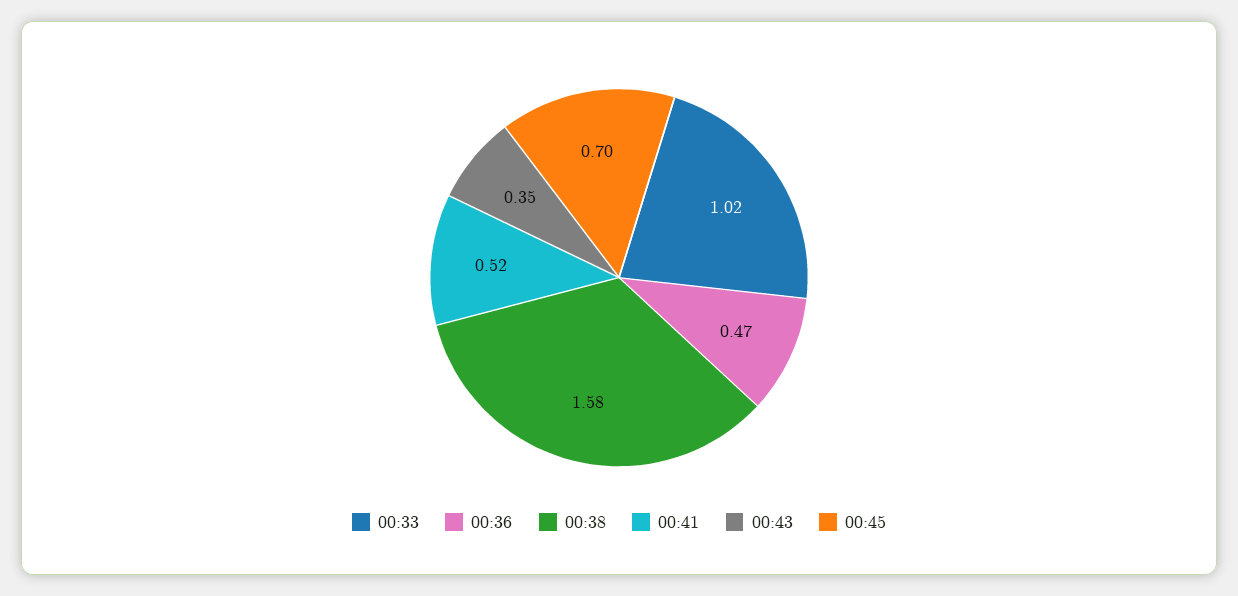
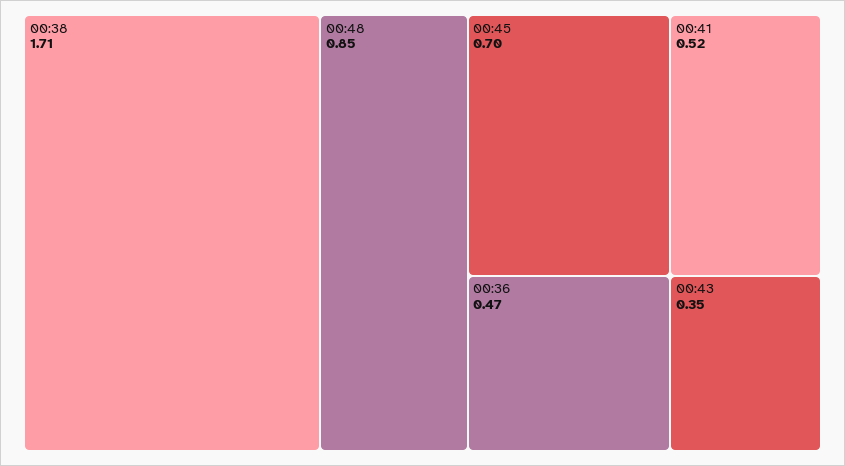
00:33: 1.02 -> none
00:38: 1.58 -> 1.71
00:48: none -> 0.85

